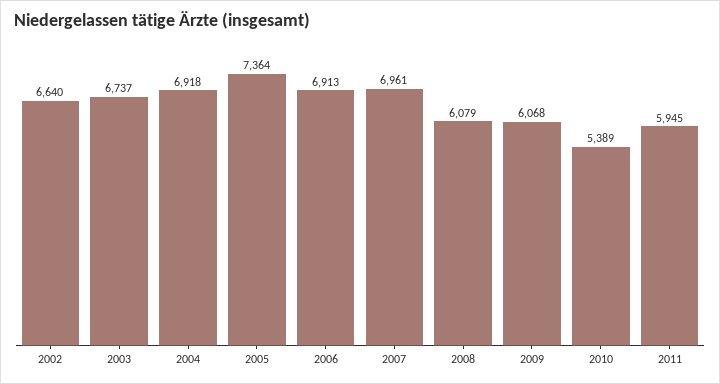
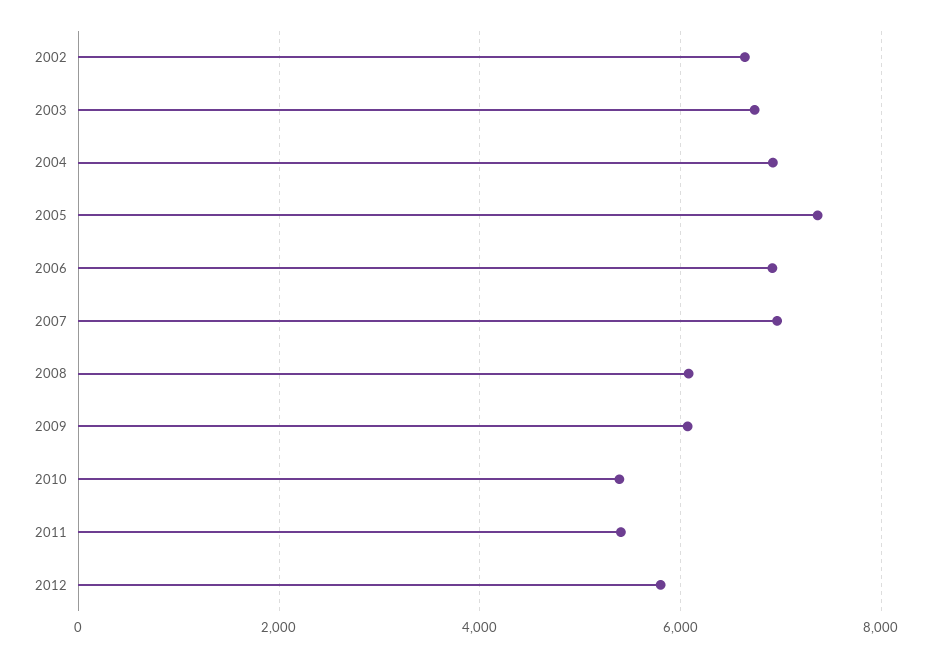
2011: 5945 -> 5400
2012: none -> 5800

